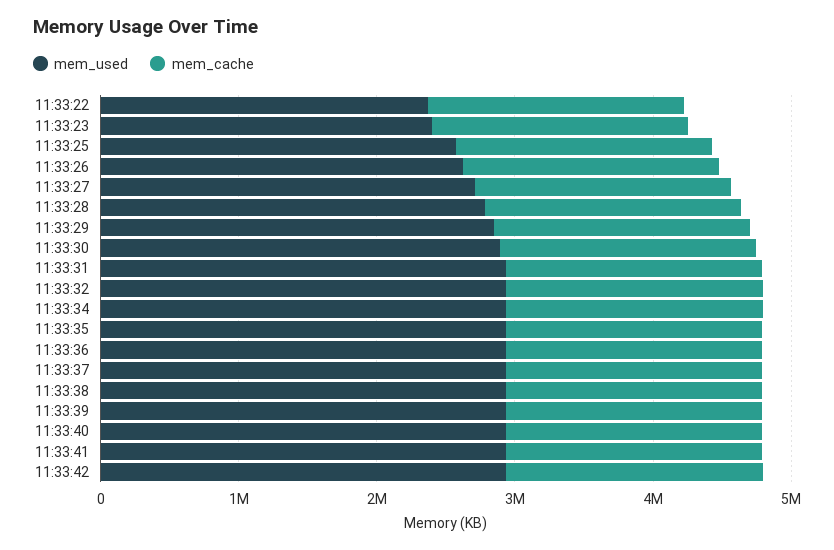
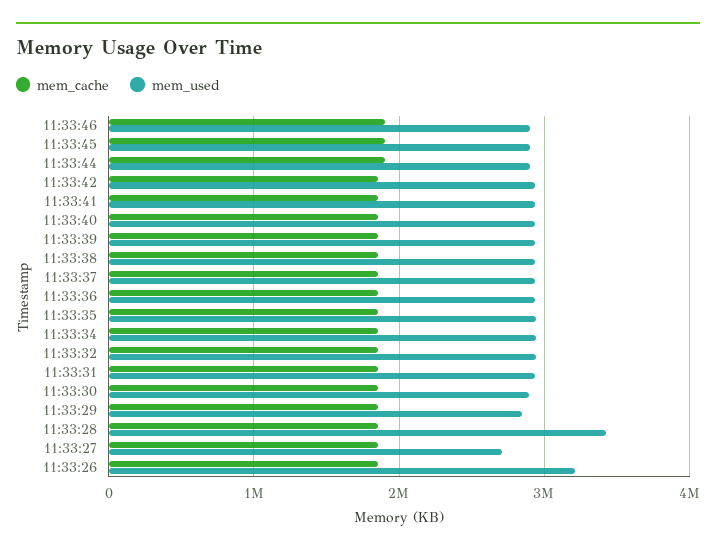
mem_used, 11:33:22: 2400000 -> none
mem_cache, 11:33:22: 1800000 -> none
mem_used, 11:33:23: 2400000 -> none
mem_cache, 11:33:23: 1800000 -> none
mem_used, 11:33:25: 2600000 -> none
mem_cache, 11:33:25: 1800000 -> none
mem_used, 11:33:26: 2600000 -> 3200000
mem_used, 11:33:28: 2800000 -> 3400000
mem_cache, 11:33:46: none -> 1900000
mem_used, 11:33:46: none -> 2900000
mem_cache, 11:33:45: none -> 1900000
mem_used, 11:33:45: none -> 2900000
mem_cache, 11:33:44: none -> 1900000
mem_used, 11:33:44: none -> 2900000

